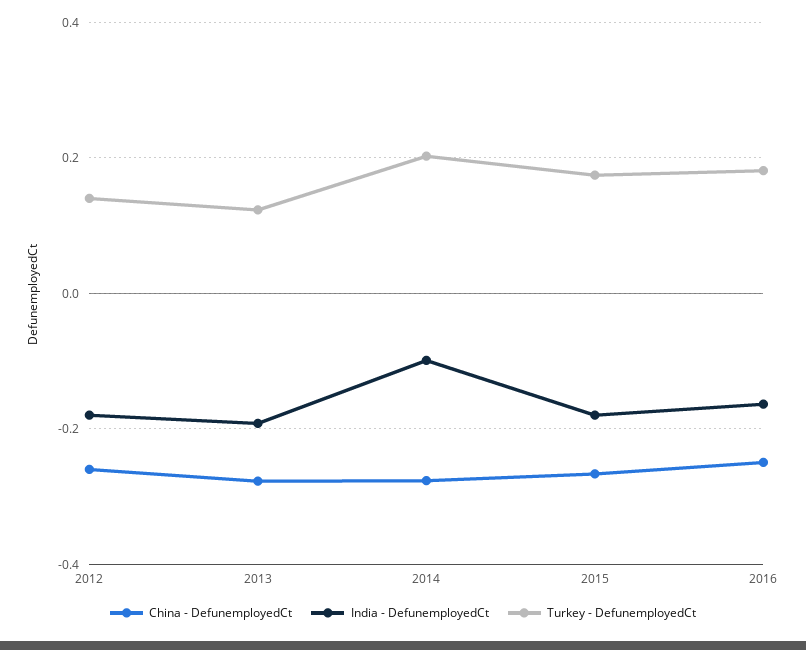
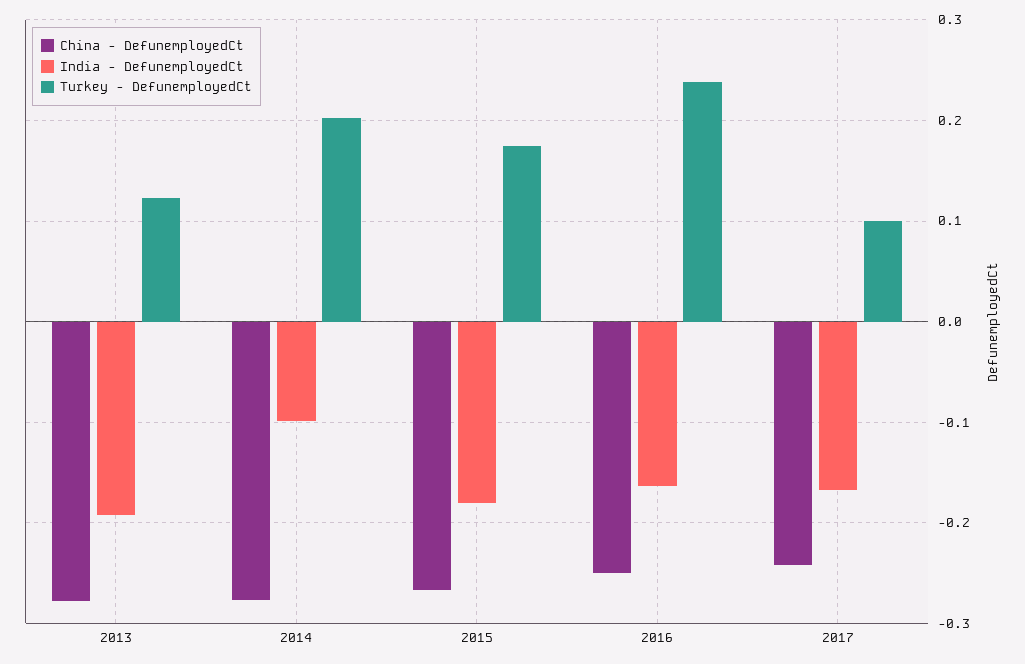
China - DefunemployedCt, 2012: -0.26 -> none
India - DefunemployedCt, 2012: -0.18 -> none
Turkey - DefunemployedCt, 2012: 0.14 -> none
Turkey - DefunemployedCt, 2016: 0.18 -> 0.24
China - DefunemployedCt, 2017: none -> -0.24
India - DefunemployedCt, 2017: none -> -0.17
Turkey - DefunemployedCt, 2017: none -> 0.1

